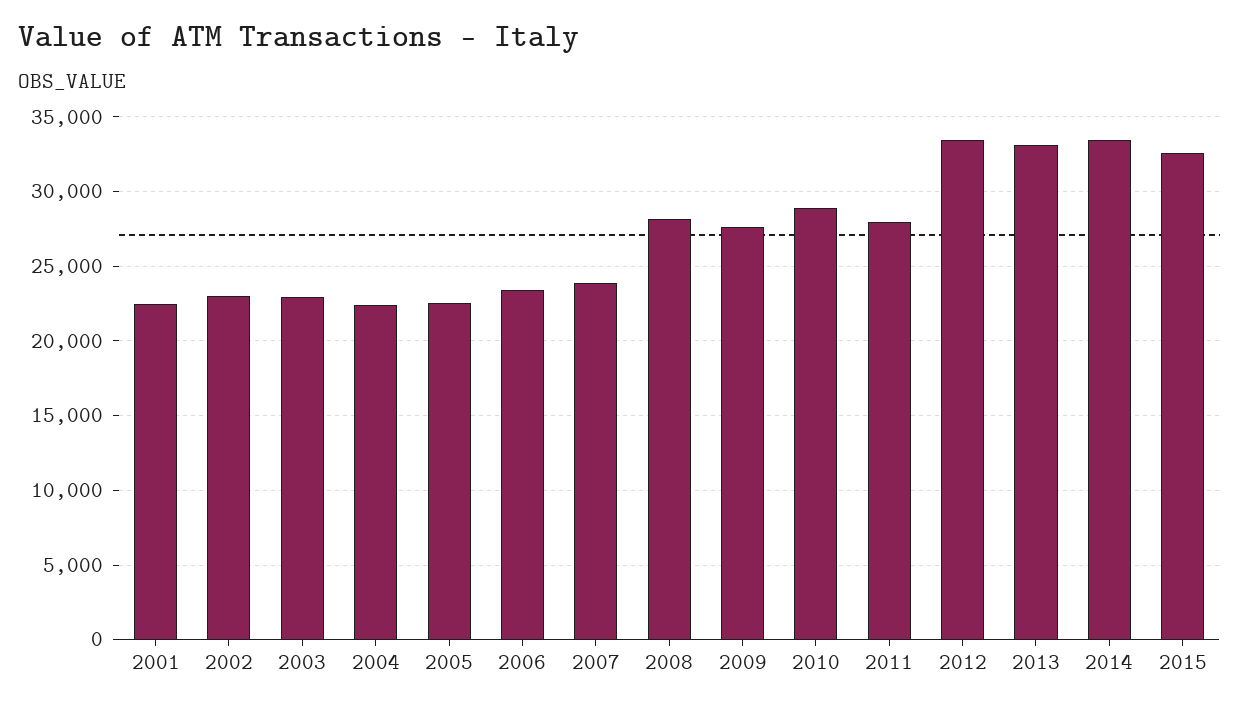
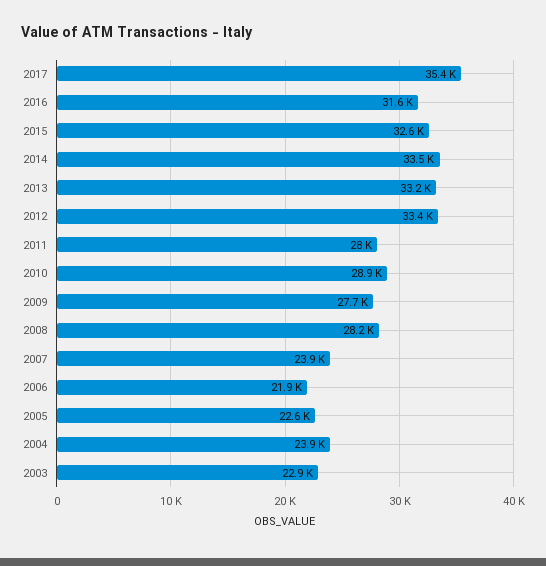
2001: 22500 -> none
2002: 23000 -> none
2004: 22500 -> 23900
2006: 23500 -> 21900
2017: none -> 35400
2016: none -> 31600

